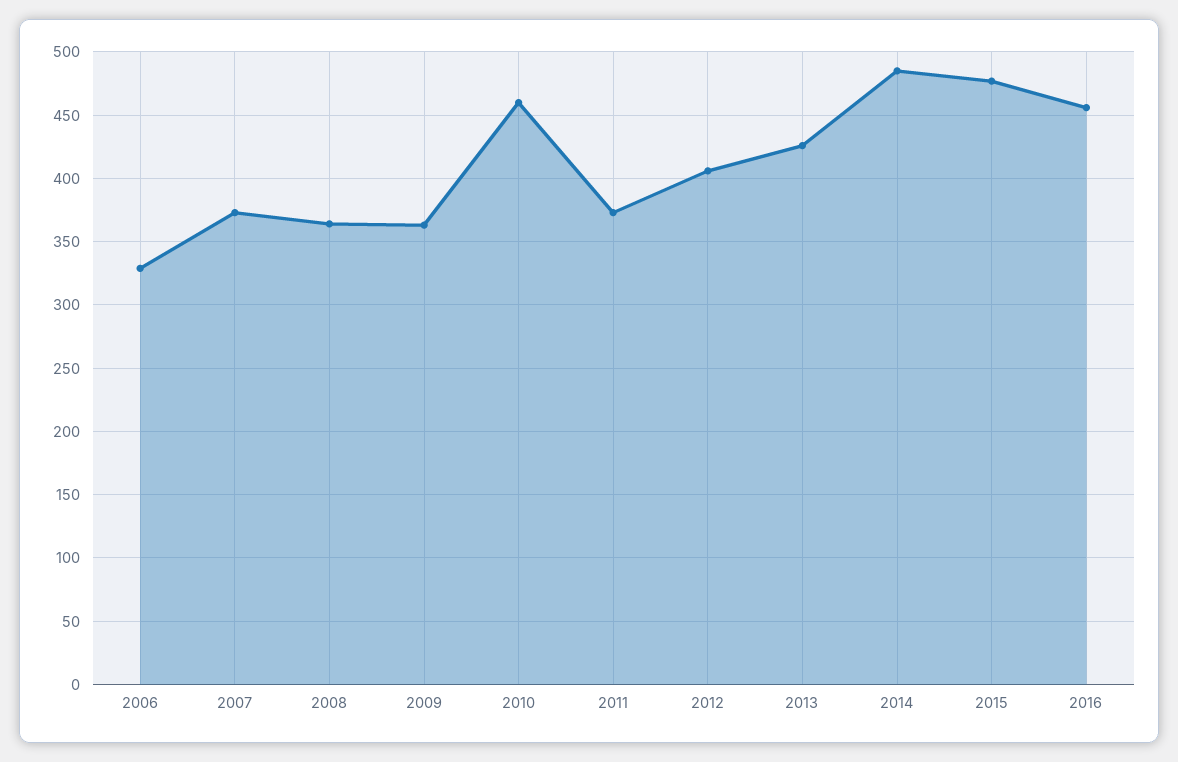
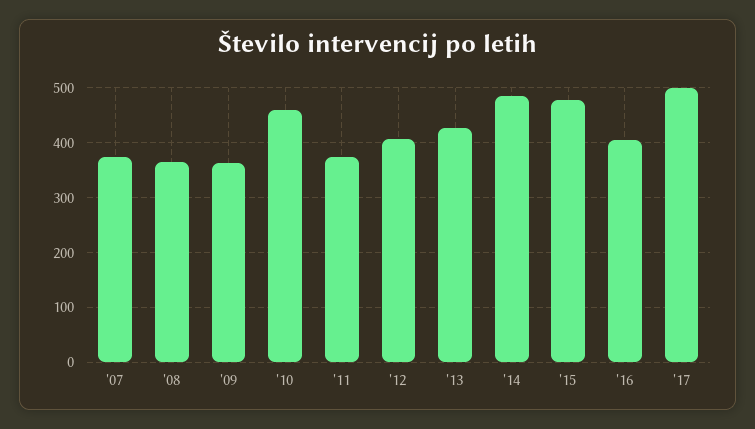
2006: 330 -> none
2016: 455 -> 400
'17: none -> 500

